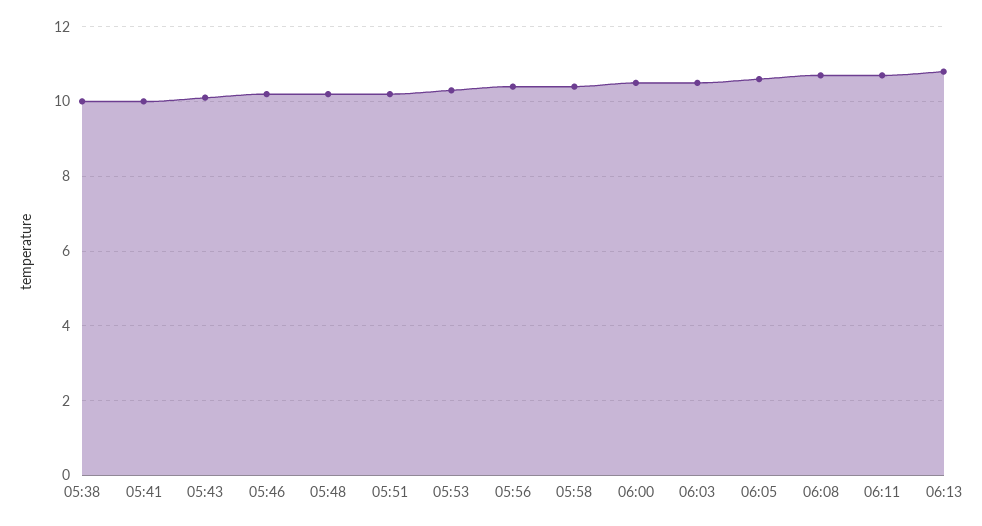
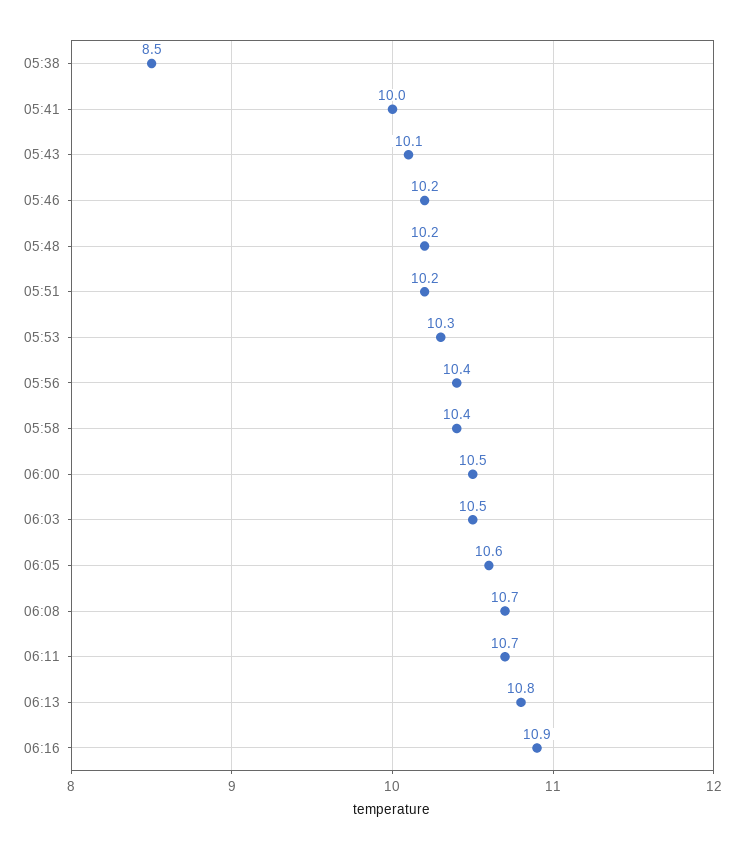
05:38: 10 -> 8.5
06:16: none -> 10.9

